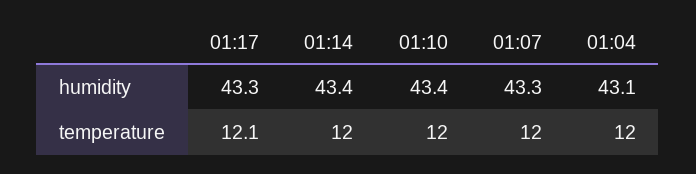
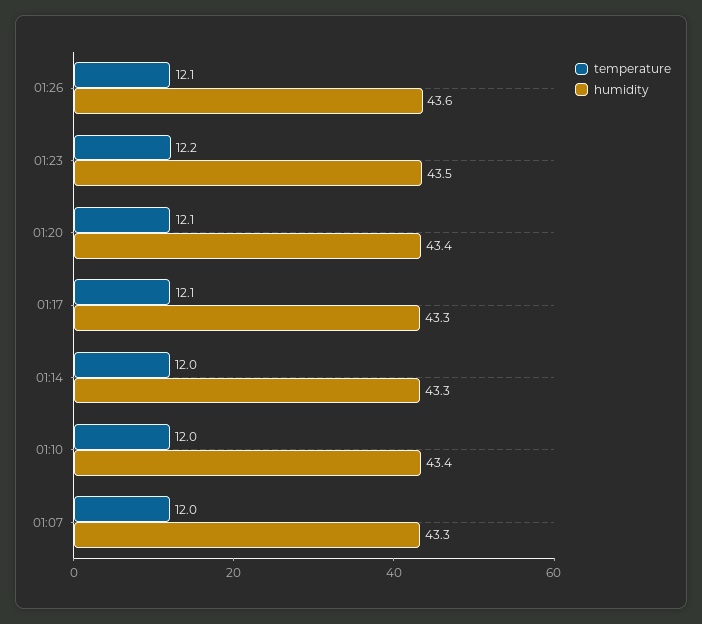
humidity, 01:14: 43.4 -> 43.3
humidity, 01:04: 43.1 -> none
temperature, 01:04: 12 -> none
temperature, 01:26: none -> 12.1
humidity, 01:26: none -> 43.6
temperature, 01:23: none -> 12.2
humidity, 01:23: none -> 43.5
temperature, 01:20: none -> 12.1
humidity, 01:20: none -> 43.4

